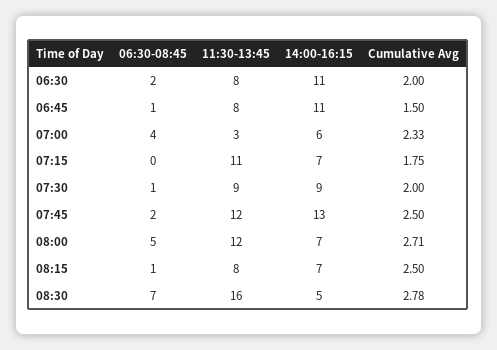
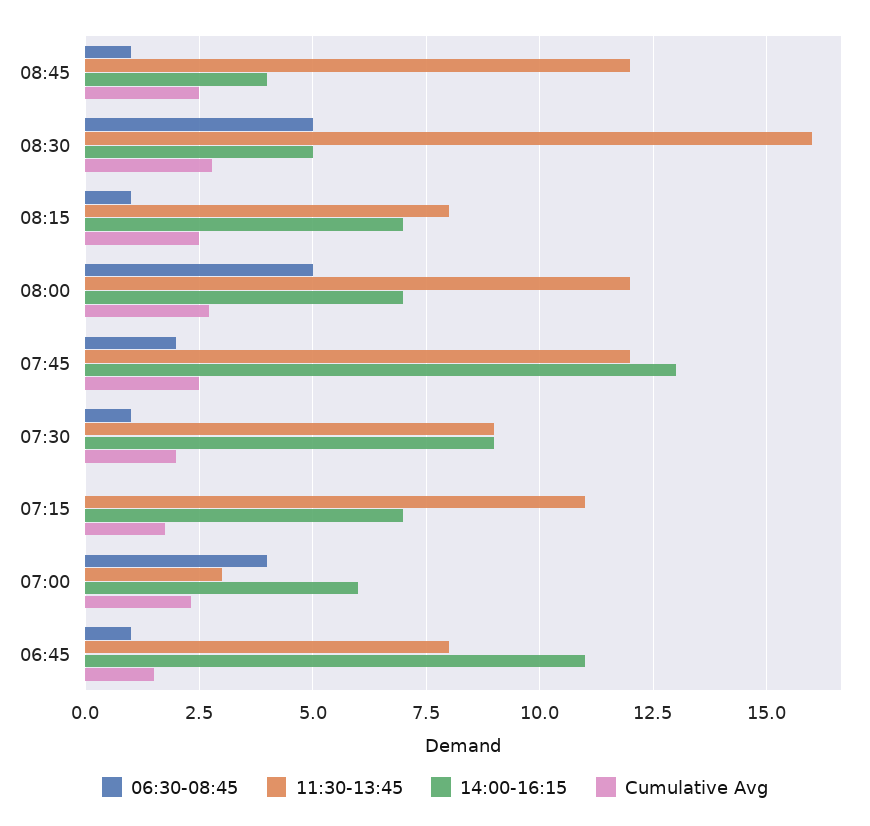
06:30-08:45, 06:30: 2 -> none
11:30-13:45, 06:30: 8 -> none
14:00-16:15, 06:30: 11 -> none
Cumulative Avg, 06:30: 2 -> none
06:30-08:45, 08:30: 7 -> 5
06:30-08:45, 08:45: none -> 1
11:30-13:45, 08:45: none -> 12
14:00-16:15, 08:45: none -> 4
Cumulative Avg, 08:45: none -> 2.5

